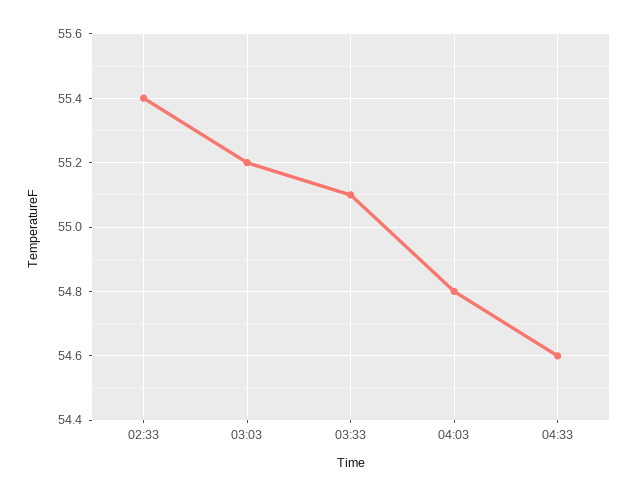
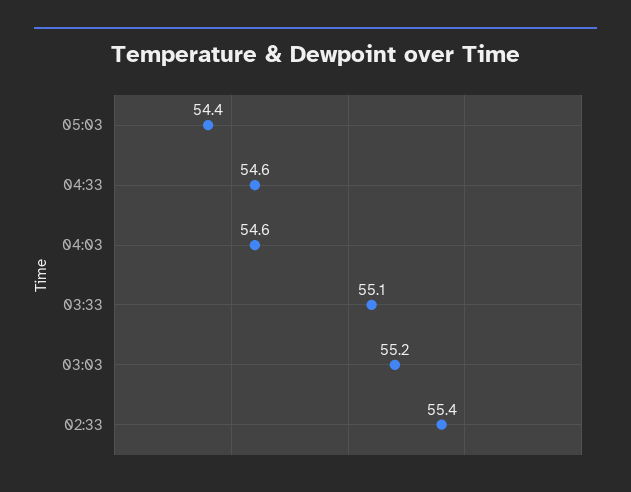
04:03: 54.8 -> 54.6
05:03: none -> 54.4

